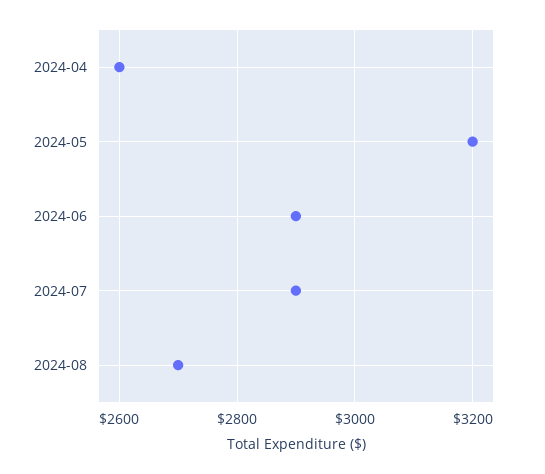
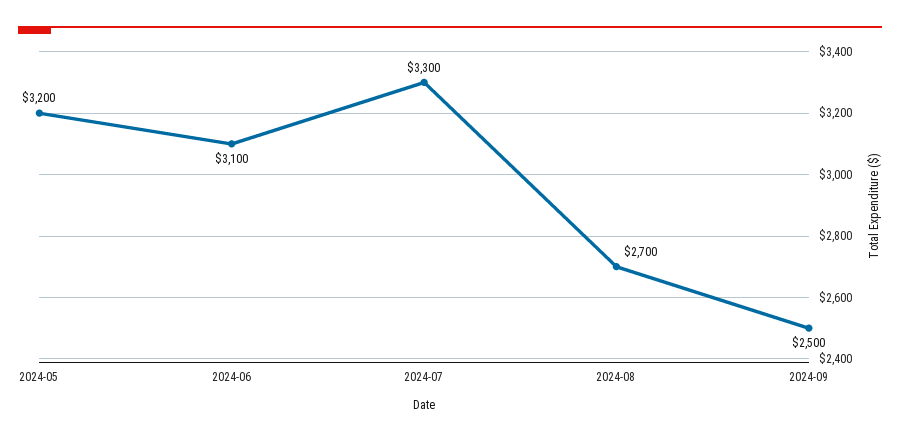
2024-04: 2600 -> none
2024-06: 2900 -> 3100
2024-07: 2900 -> 3300
2024-09: none -> 2500

